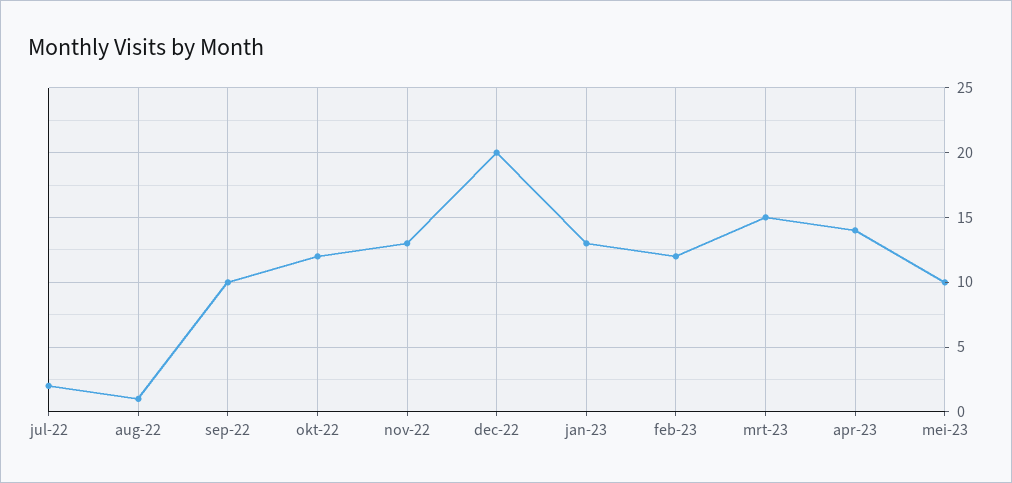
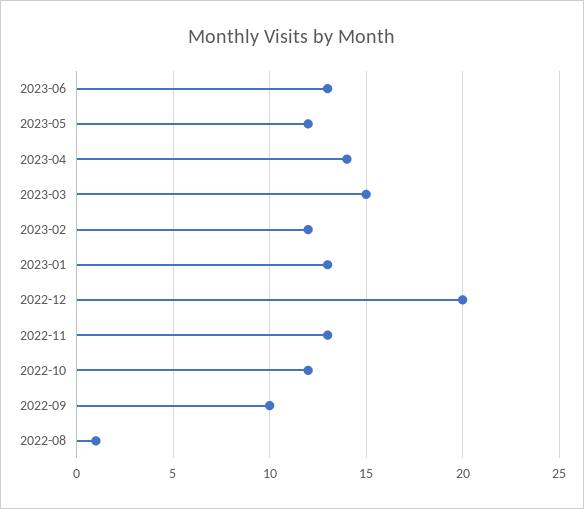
jul-22: 2 -> none
mei-23: 10 -> 12
2023-06: none -> 13

